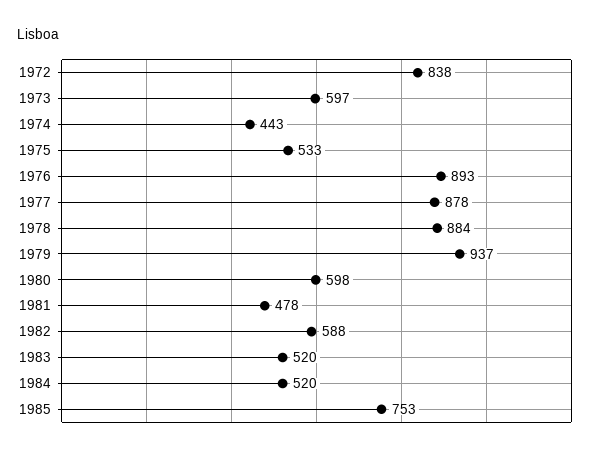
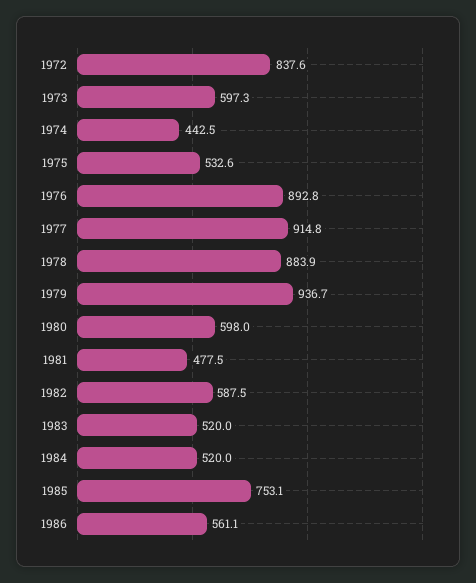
1977: 878 -> 914.8
1986: none -> 561.1

